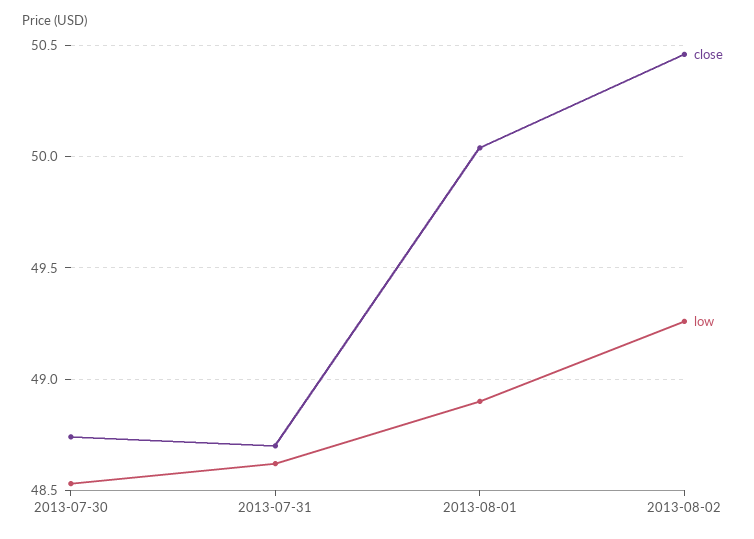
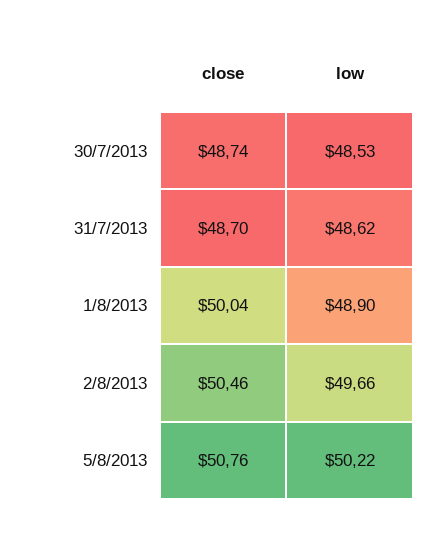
low, 2013-08-02: 49.25 -> 49.66
close, 5/8/2013: none -> 50.76
low, 5/8/2013: none -> 50.22

